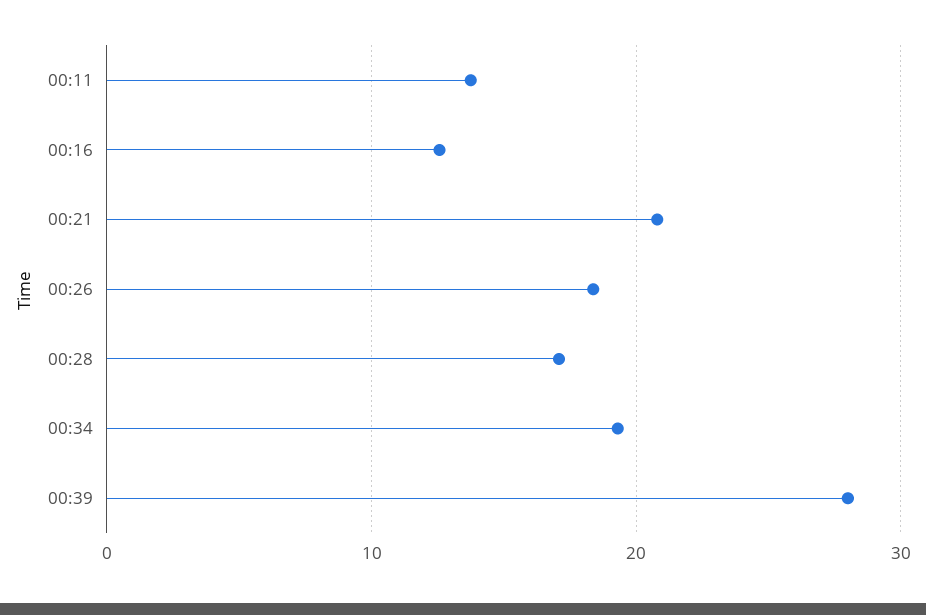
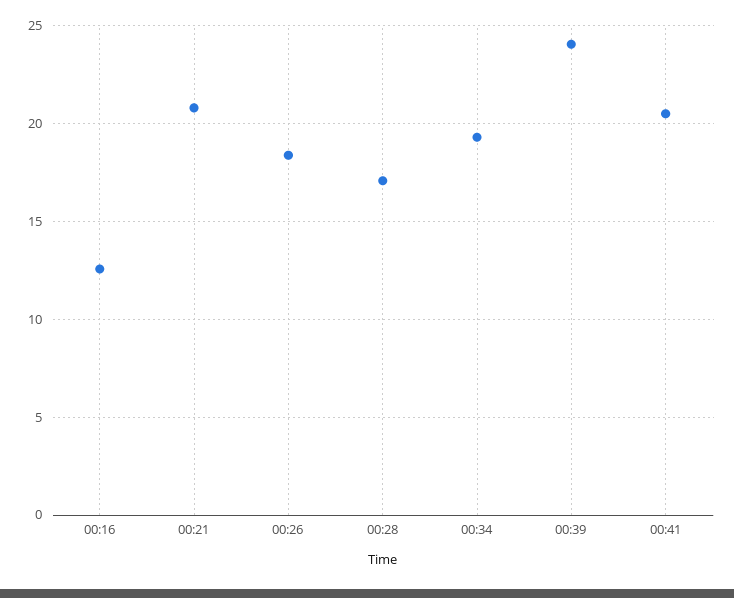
00:11: 14 -> none
00:39: 28 -> 24
00:41: none -> 20.5

